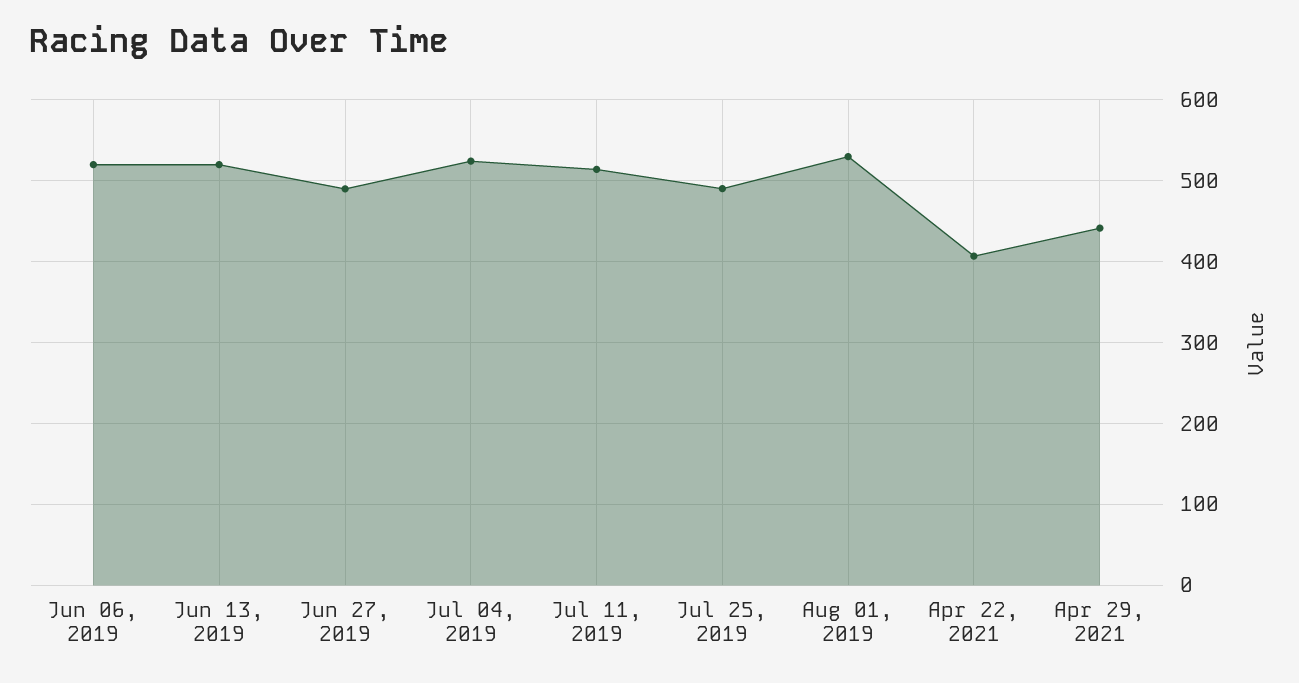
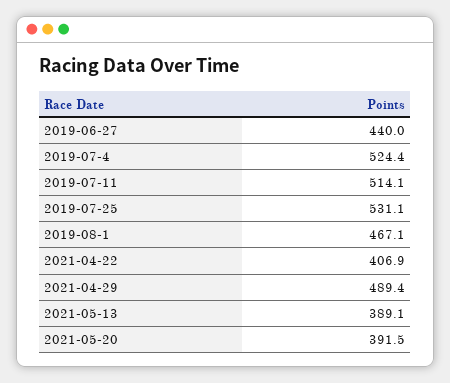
Jun 06, 2019: 520 -> none
Jun 13, 2019: 520 -> none
Jun 27, 2019: 490 -> 440
Jul 25, 2019: 490 -> 531.1
Aug 01, 2019: 530 -> 467.1
Apr 29, 2021: 440 -> 489.4
2021-05-13: none -> 389.1
2021-05-20: none -> 391.5

